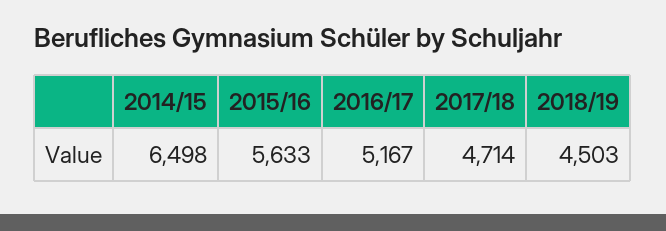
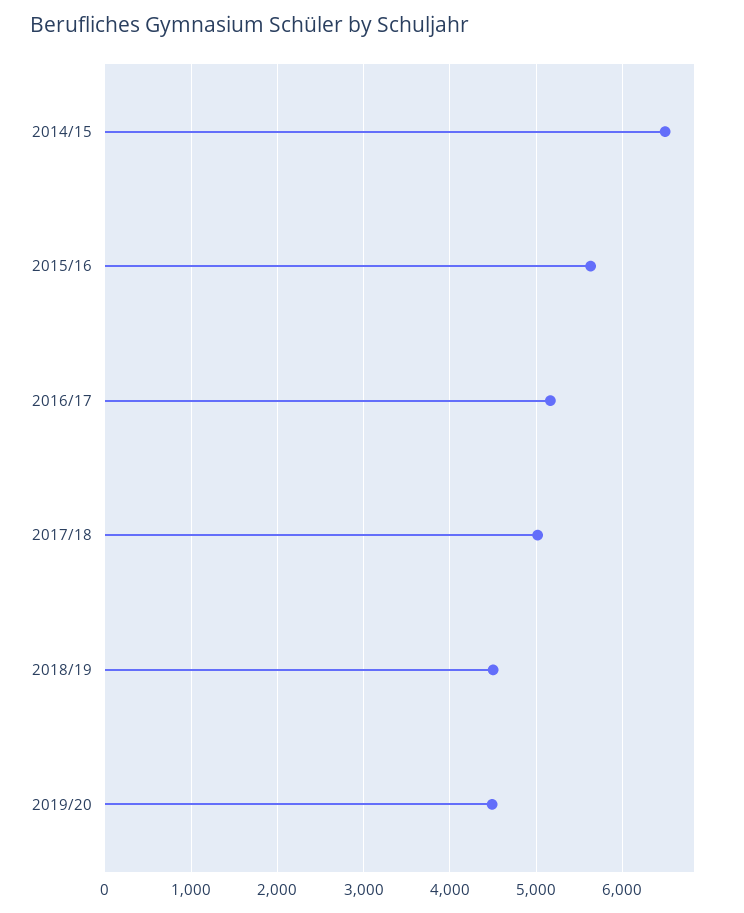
2017/18: 4714 -> 5000
2019/20: none -> 4500

